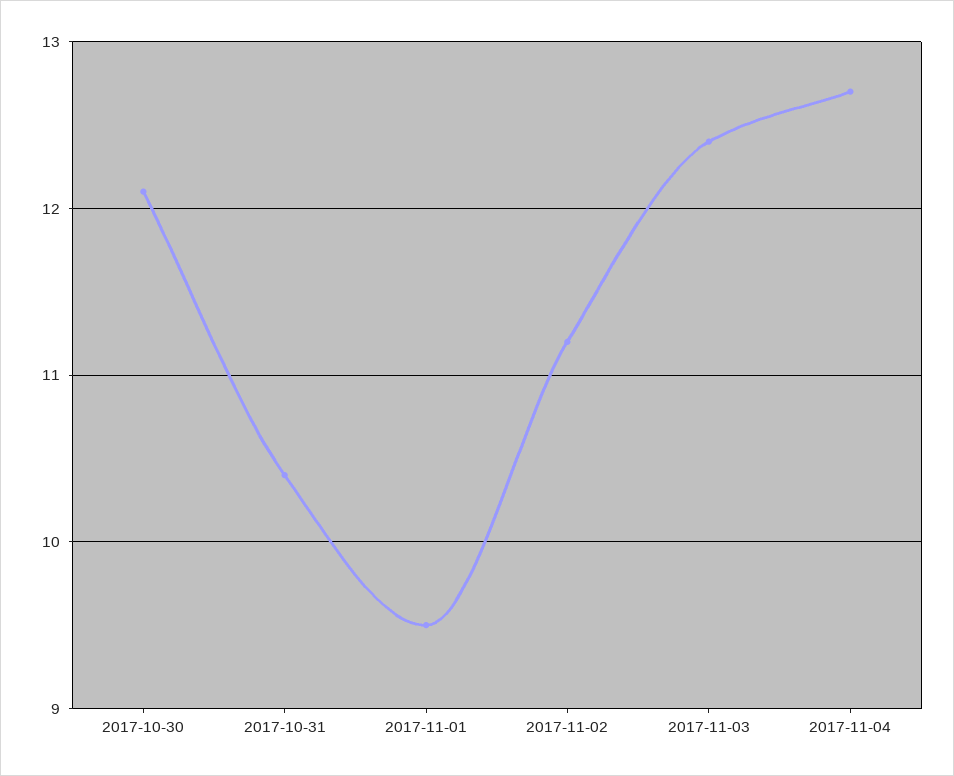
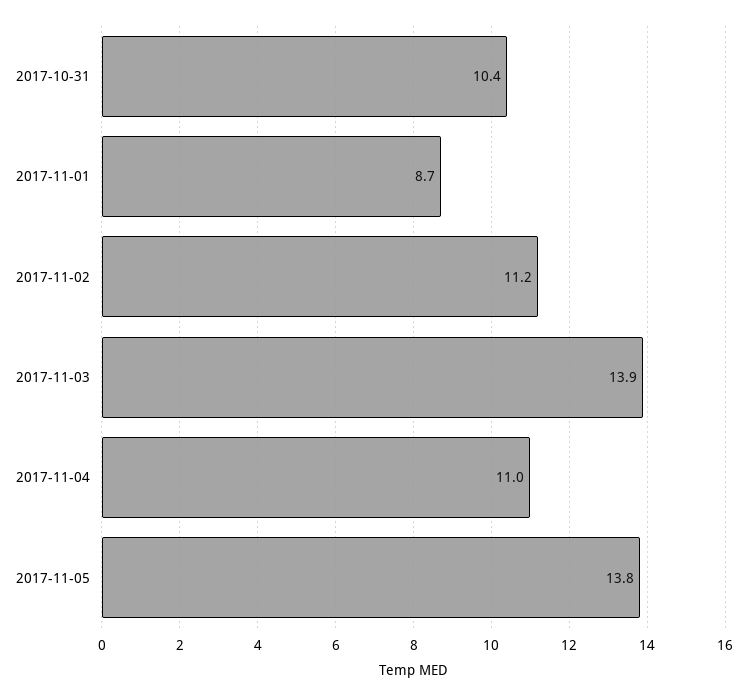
2017-10-30: 12.1 -> none
2017-11-01: 9.5 -> 8.7
2017-11-03: 12.4 -> 13.9
2017-11-04: 12.7 -> 11
2017-11-05: none -> 13.8

